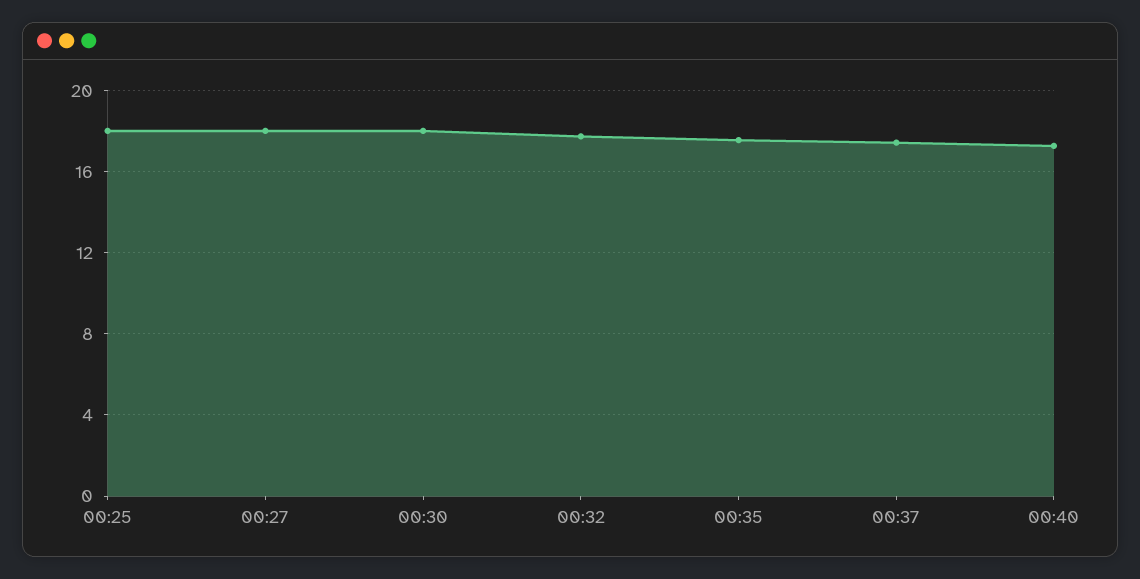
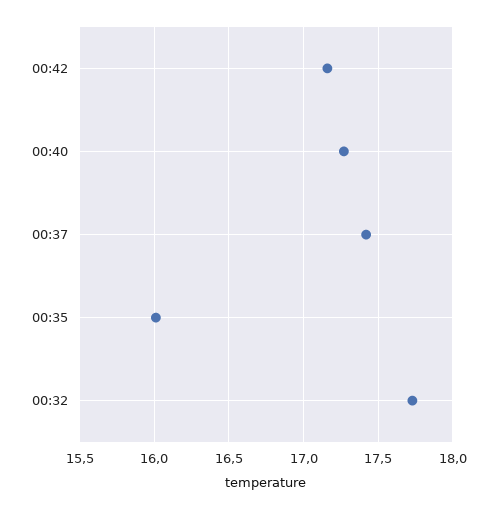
00:25: 18 -> none
00:27: 18 -> none
00:30: 18 -> none
00:35: 17.5 -> 16
00:42: none -> 17.15

